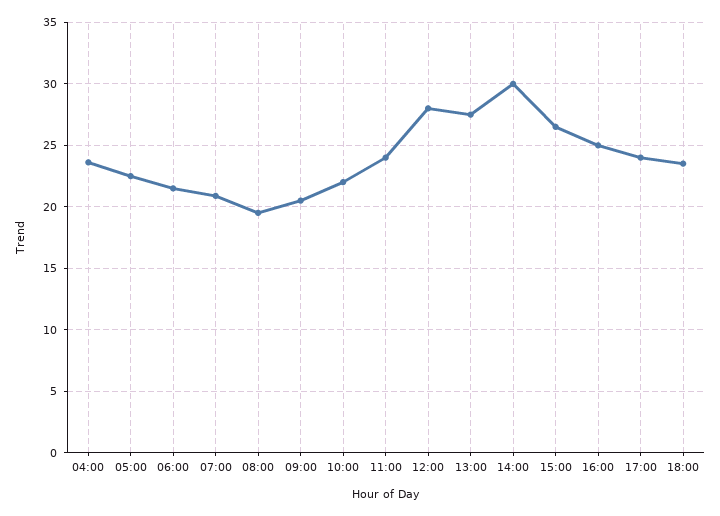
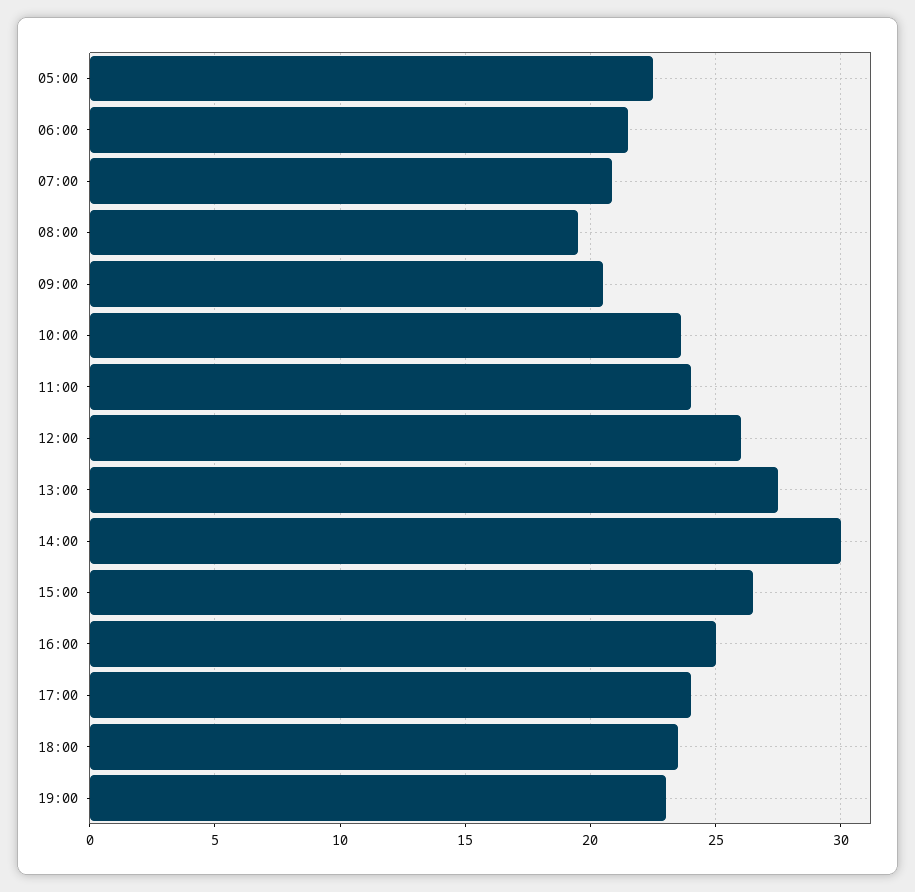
04:00: 23.5 -> none
10:00: 22 -> 23.5
12:00: 28 -> 26
19:00: none -> 23

